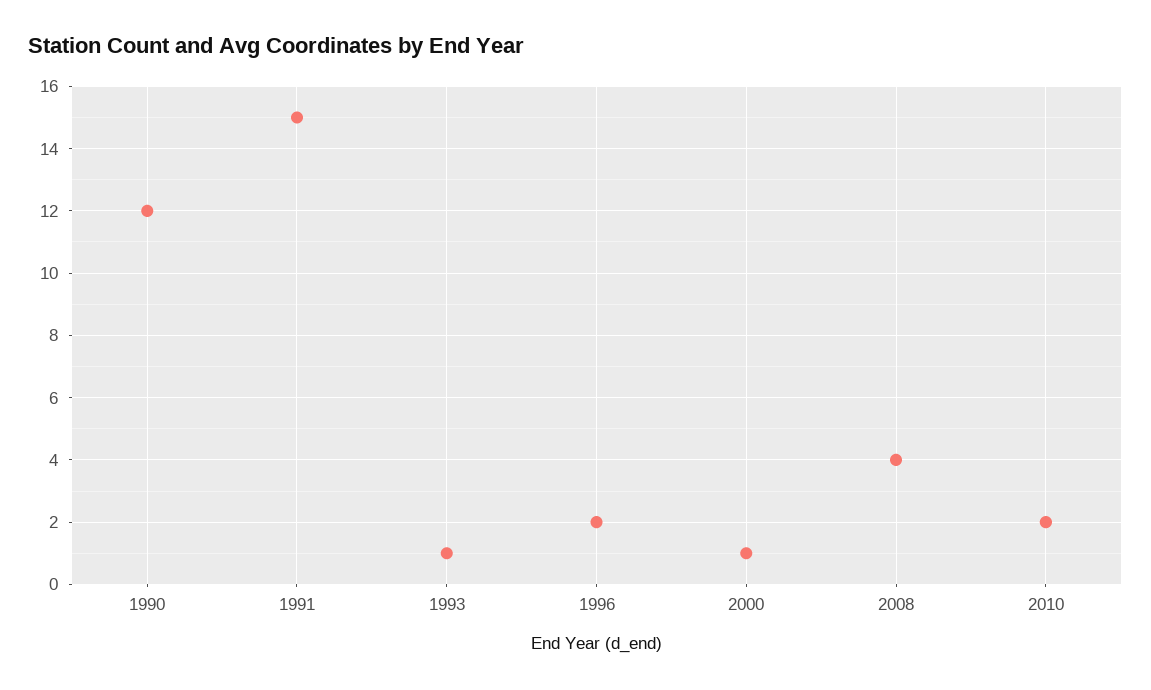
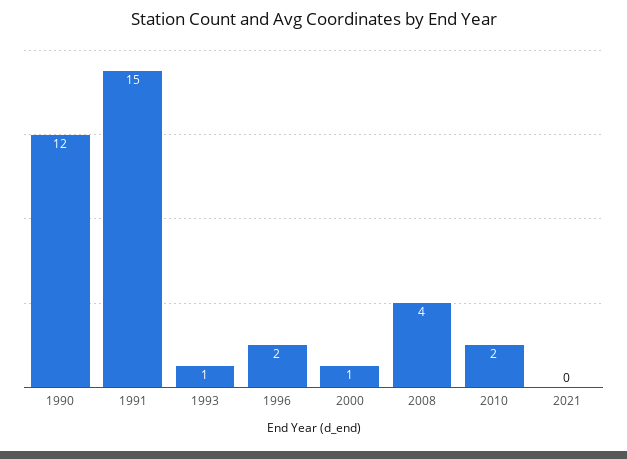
2021: none -> 0

